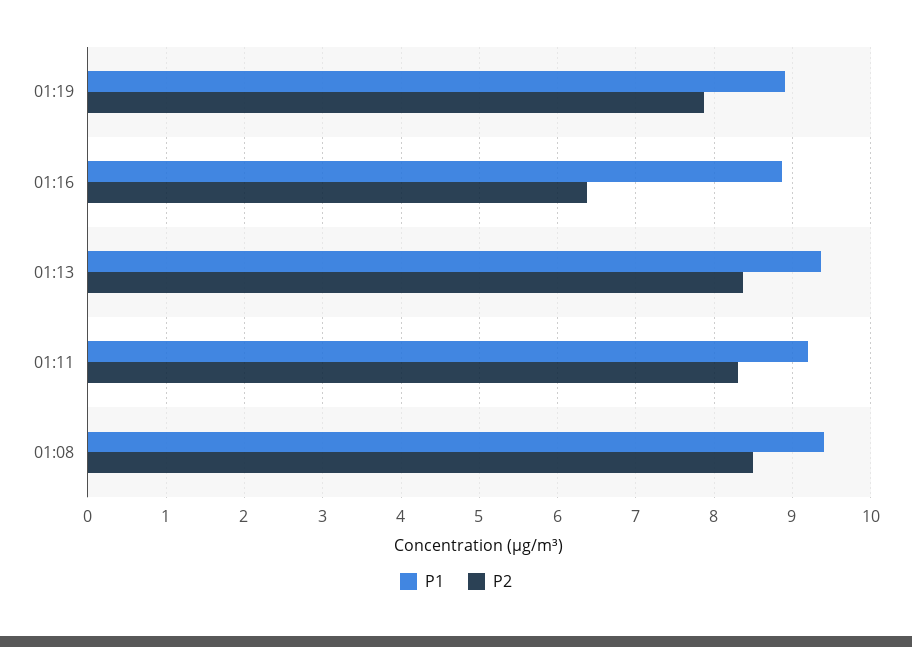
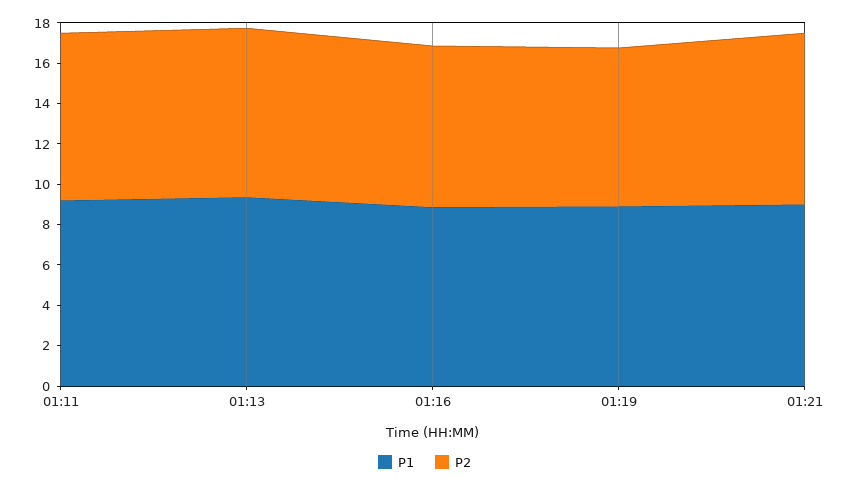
P2, 01:16: 6.4 -> 8
P1, 01:08: 9.4 -> none
P2, 01:08: 8.5 -> none
P1, 01:21: none -> 9
P2, 01:21: none -> 8.5

